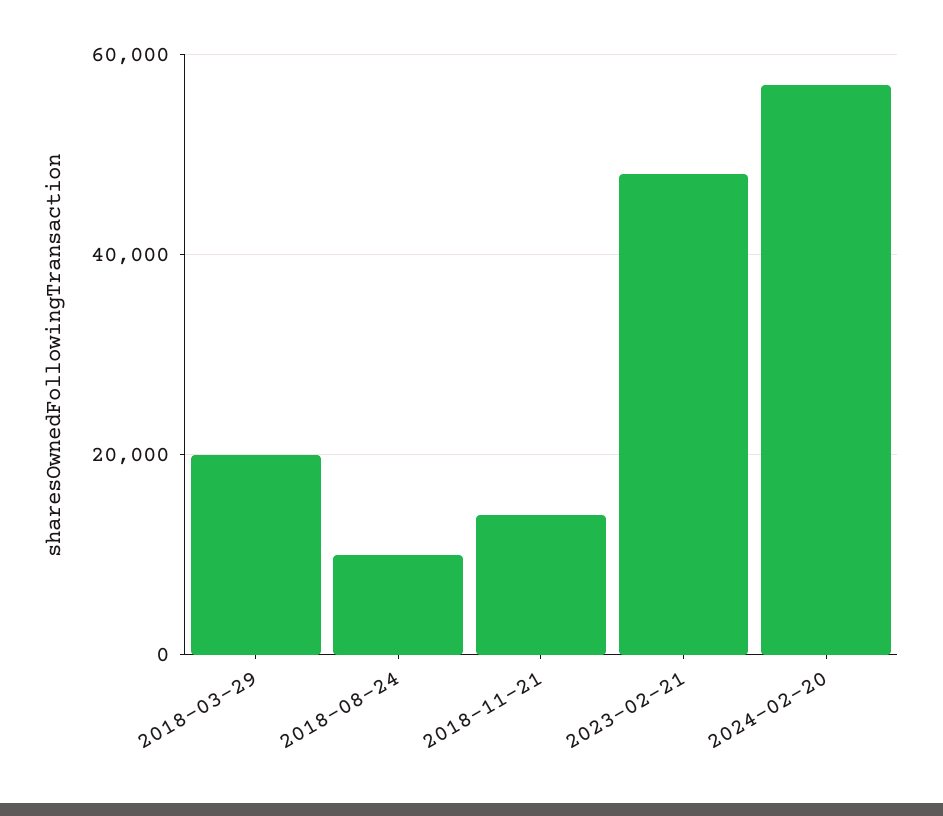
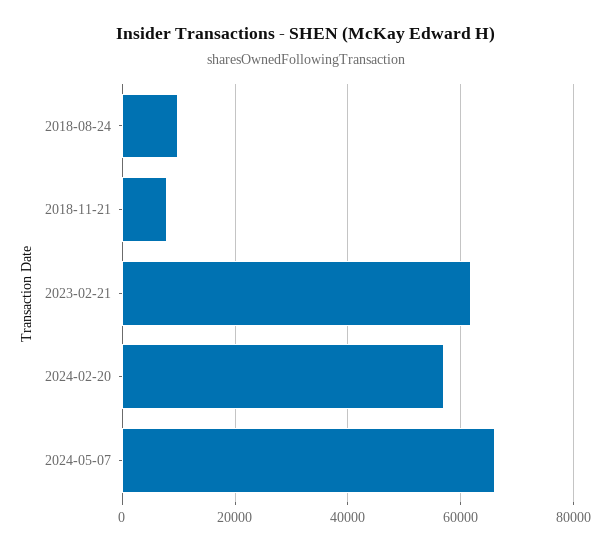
2018-03-29: 20000 -> none
2018-11-21: 14000 -> 8000
2023-02-21: 48000 -> 62000
2024-05-07: none -> 66000

